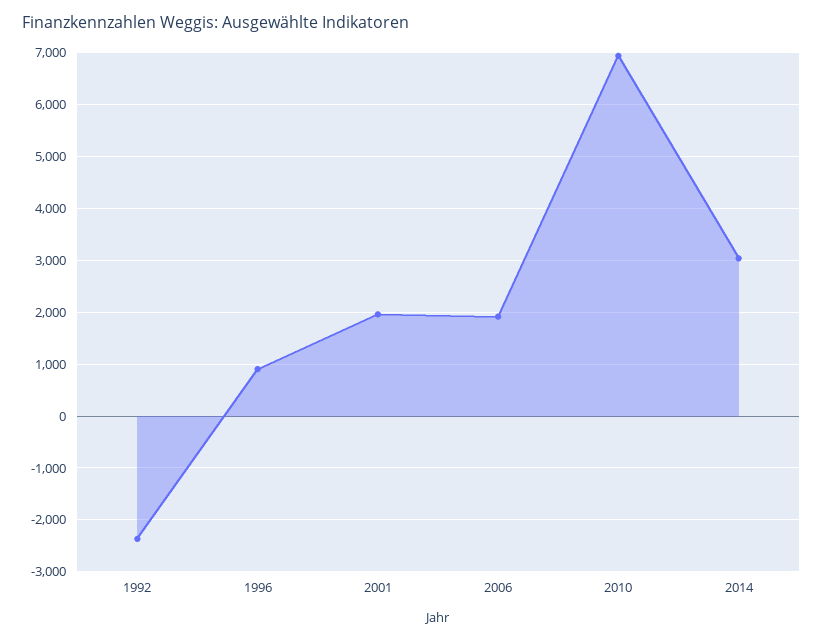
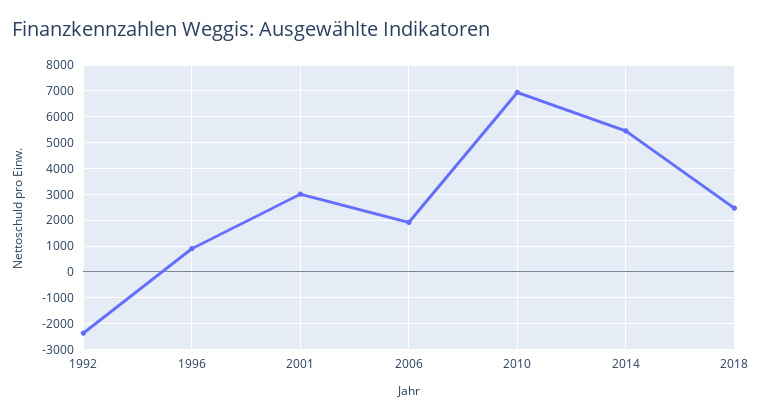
2001: 2000 -> 3000
2014: 3000 -> 5500
2018: none -> 2500

